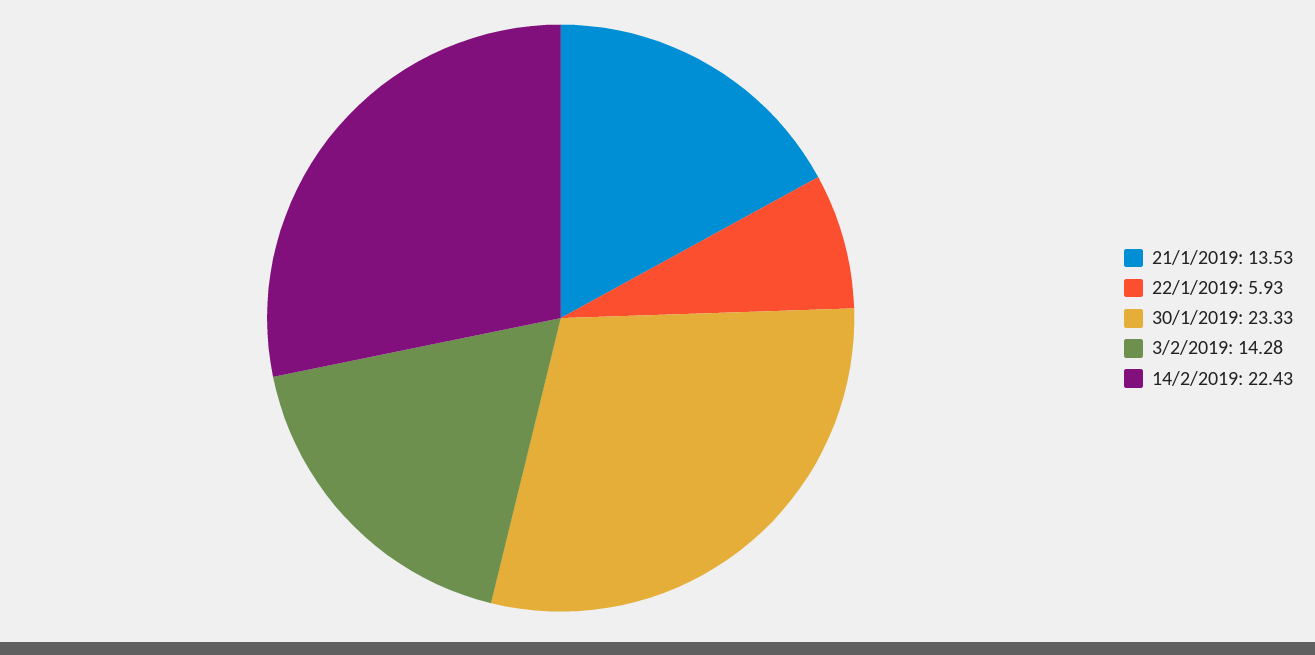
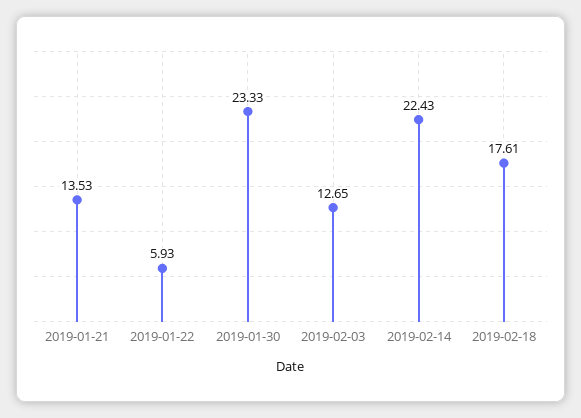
3/2/2019: 14.28 -> 12.65
2019-02-18: none -> 17.61

